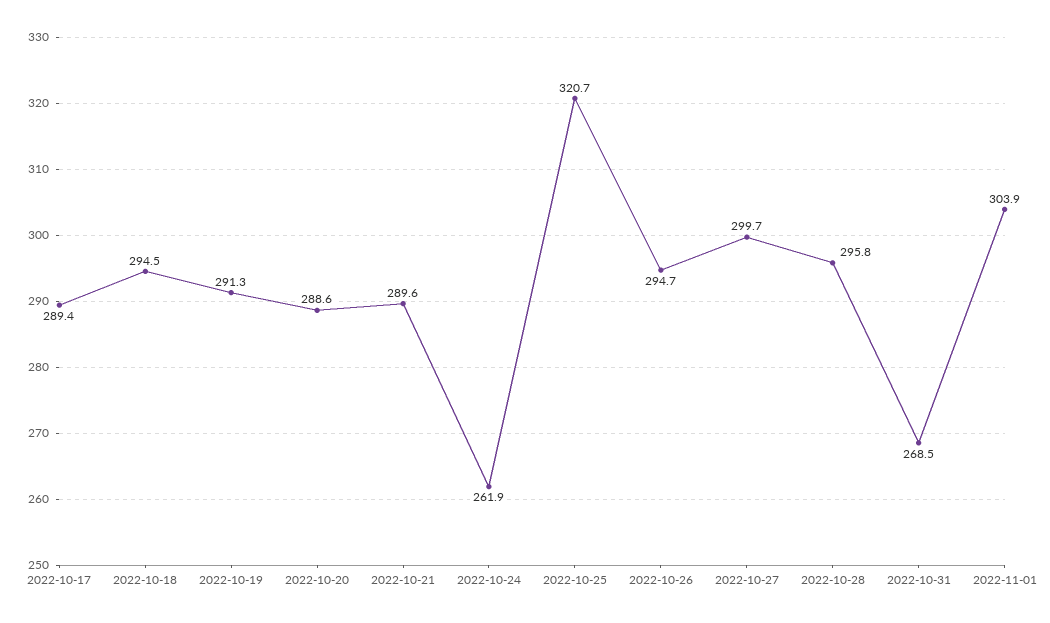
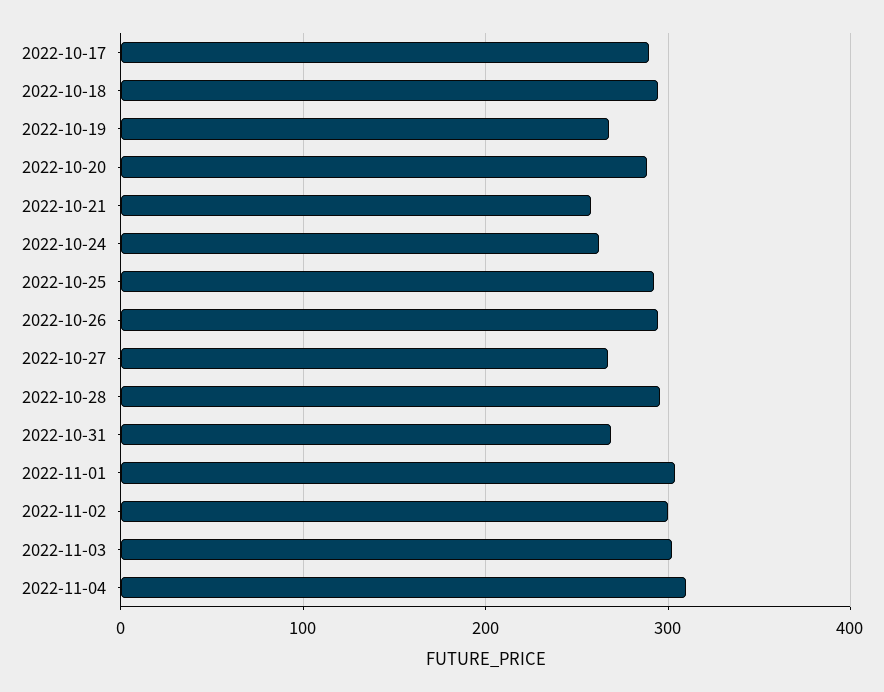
2022-10-19: 291.3 -> 270
2022-10-21: 289.6 -> 260
2022-10-25: 320.7 -> 290
2022-10-27: 299.7 -> 270
2022-11-02: none -> 300
2022-11-03: none -> 300
2022-11-04: none -> 310

